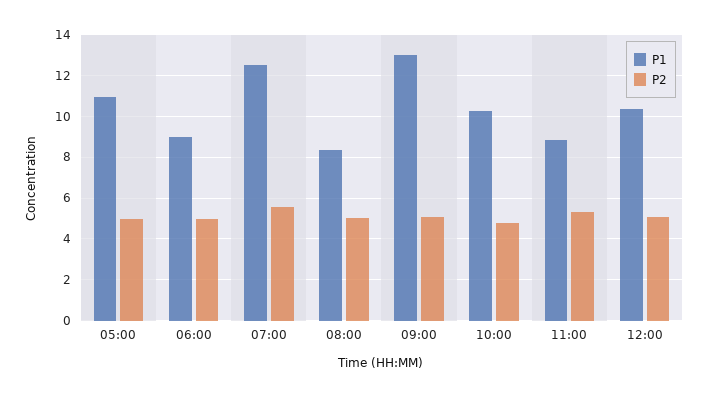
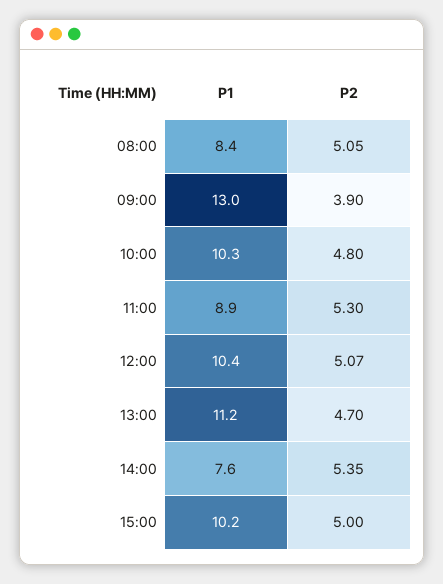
P1, 05:00: 11 -> none
P2, 05:00: 5 -> none
P1, 06:00: 9 -> none
P2, 06:00: 5 -> none
P1, 07:00: 12.5 -> none
P2, 07:00: 5.5 -> none
P2, 09:00: 5 -> 3.9
P1, 13:00: none -> 11.2
P2, 13:00: none -> 4.7
P1, 14:00: none -> 7.6
P2, 14:00: none -> 5.35
P1, 15:00: none -> 10.2
P2, 15:00: none -> 5

